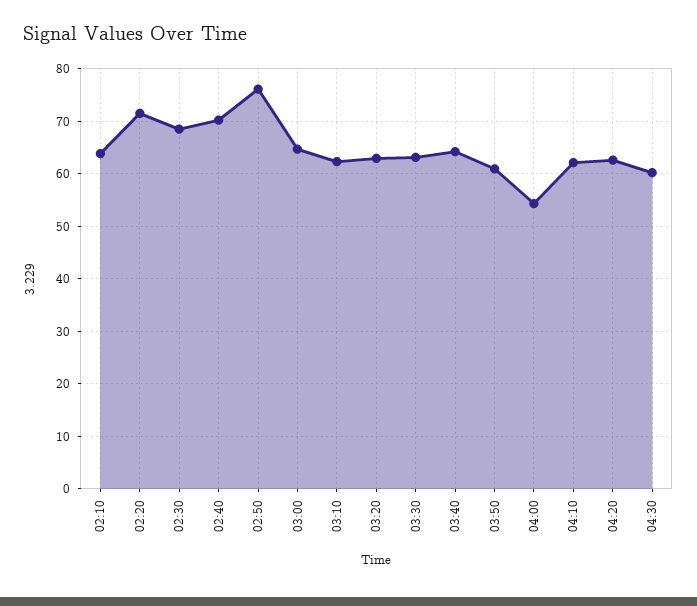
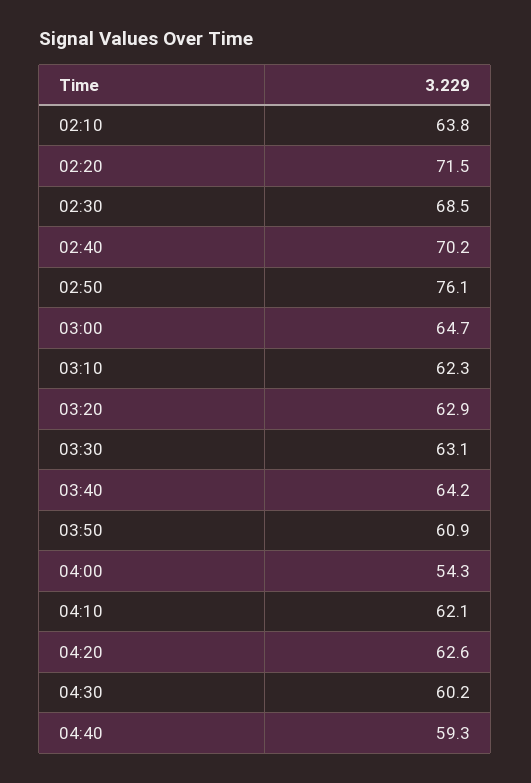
04:40: none -> 59.3

